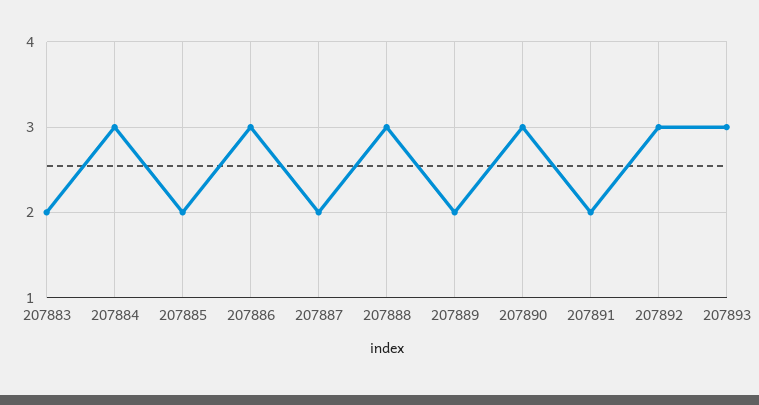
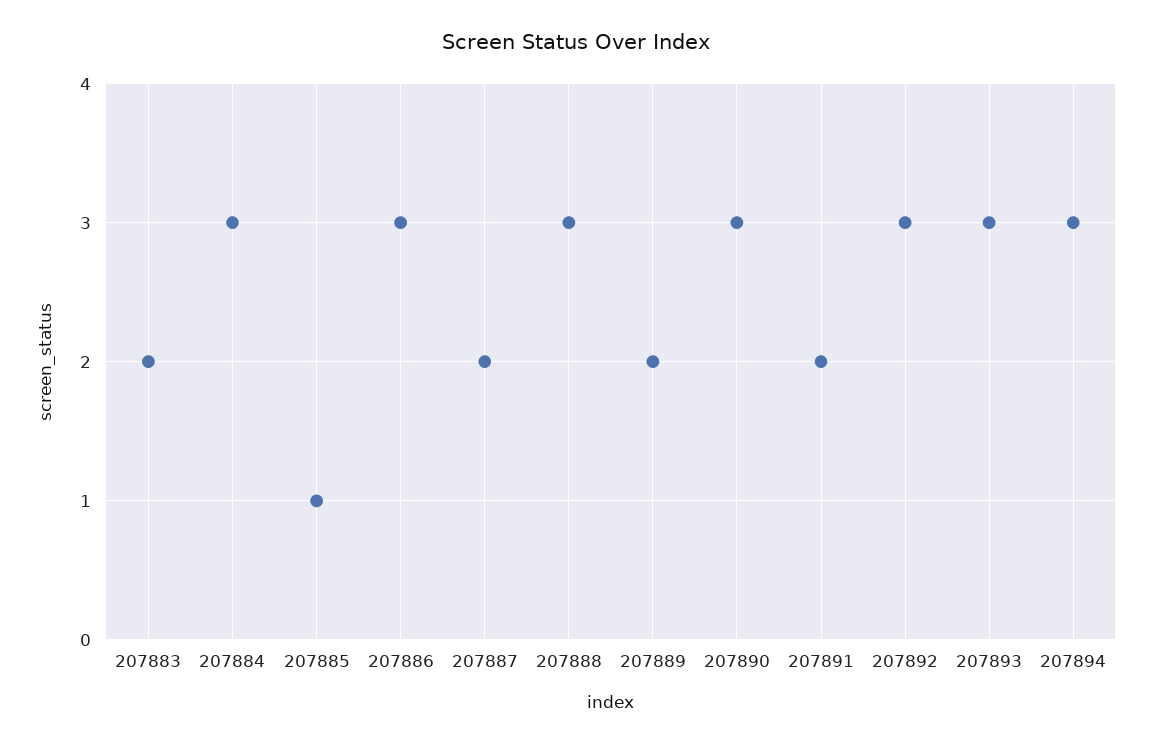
207885: 2 -> 1
207894: none -> 3

